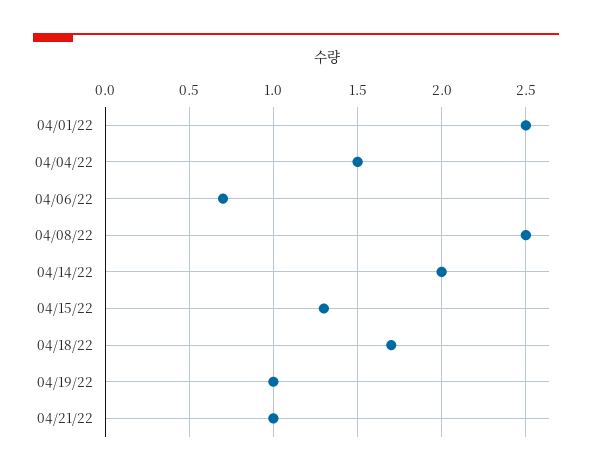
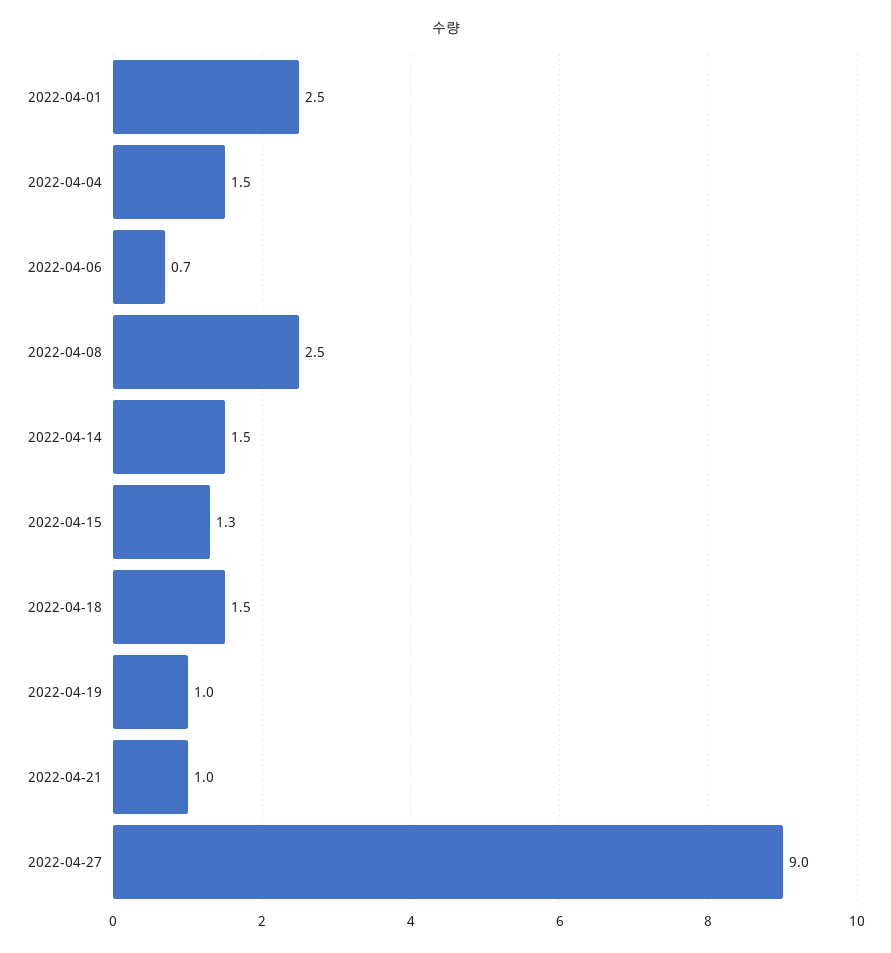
04/14/22: 2 -> 1.5
04/18/22: 1.7 -> 1.5
2022-04-27: none -> 9

